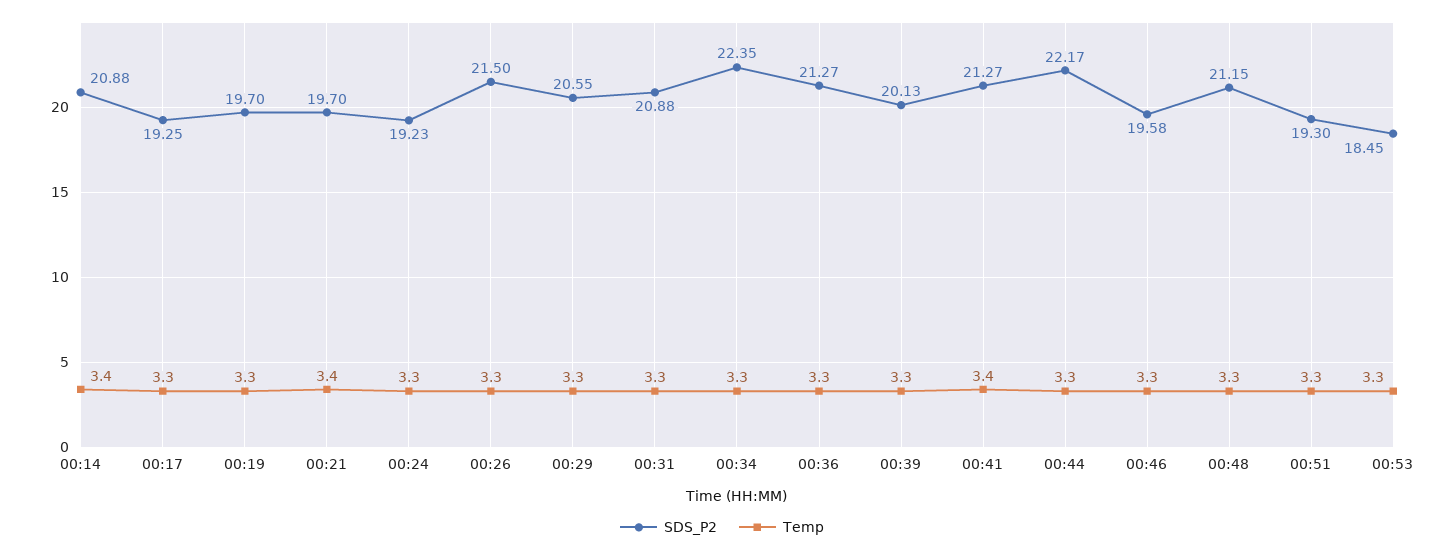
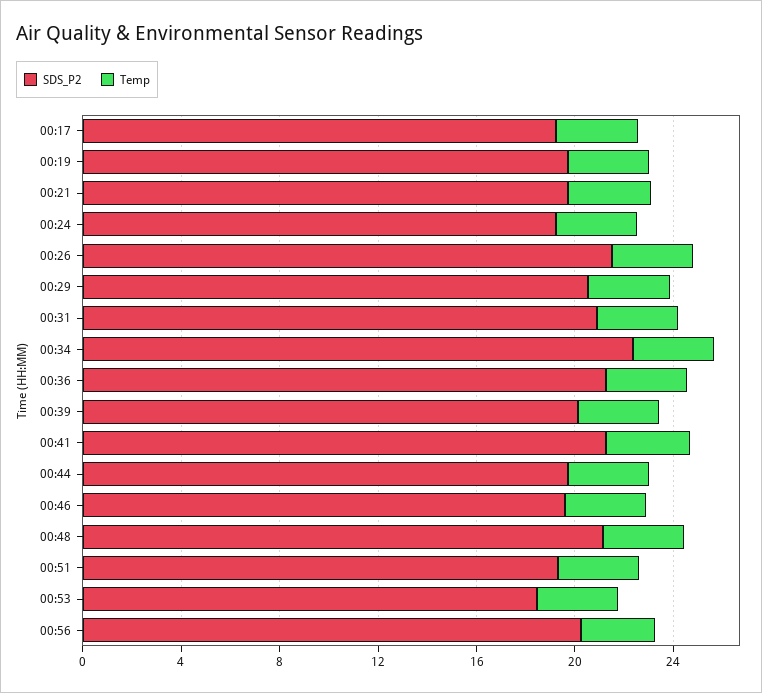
SDS_P2, 00:14: 20.88 -> none
Temp, 00:14: 3.4 -> none
SDS_P2, 00:44: 22.17 -> 20
SDS_P2, 00:56: none -> 20
Temp, 00:56: none -> 3

